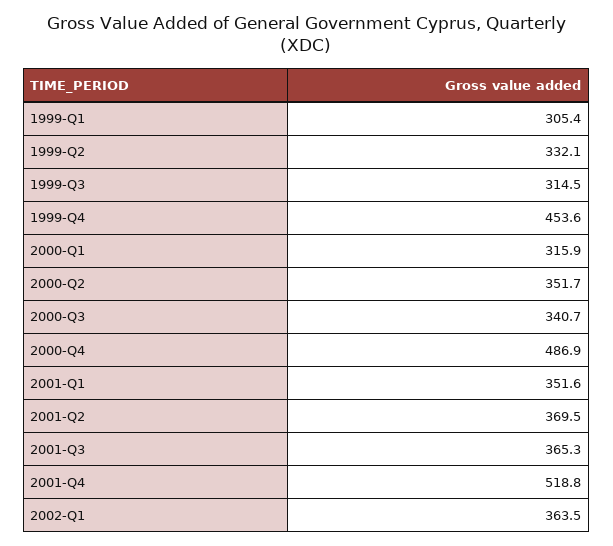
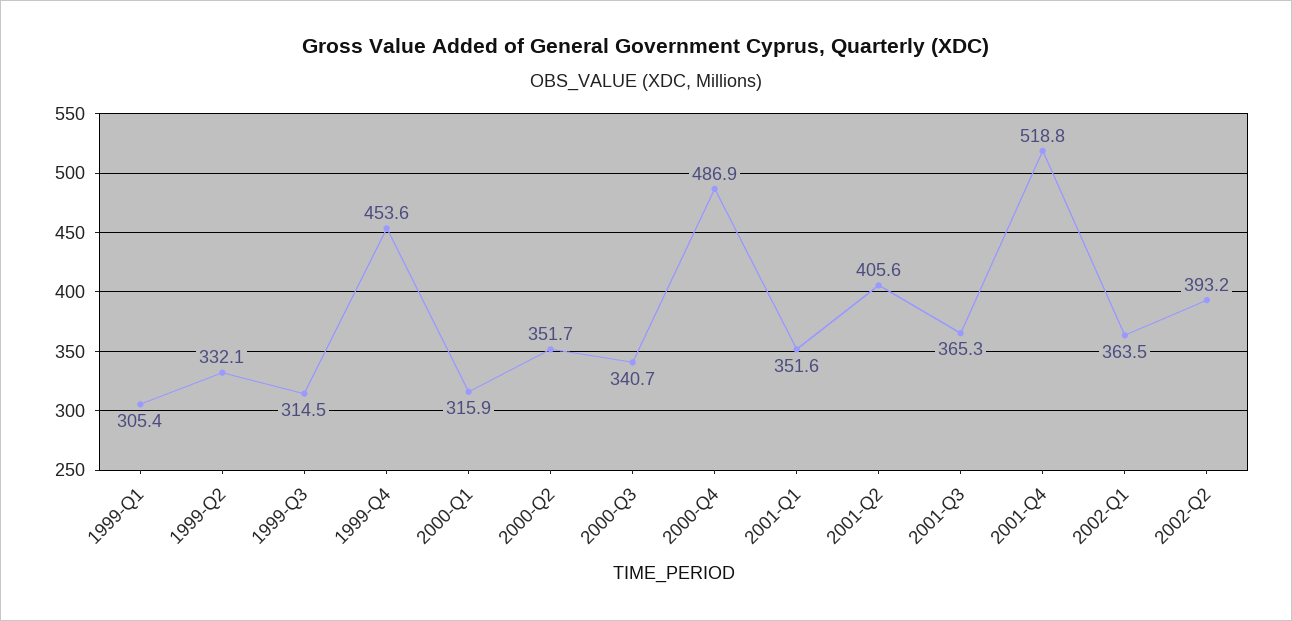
2001-Q2: 369.5 -> 405.6
2002-Q2: none -> 393.2

